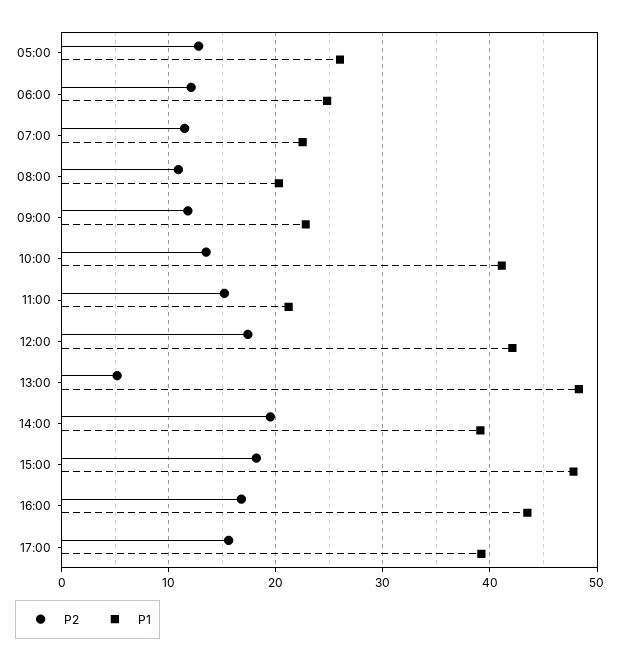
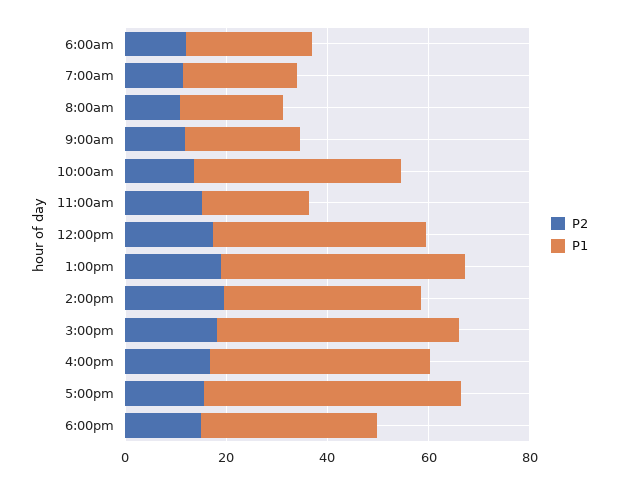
P2, 05:00: 13 -> none
P1, 05:00: 26 -> none
P2, 13:00: 5 -> 20
P1, 17:00: 39 -> 50
P2, 6:00pm: none -> 15
P1, 6:00pm: none -> 35

